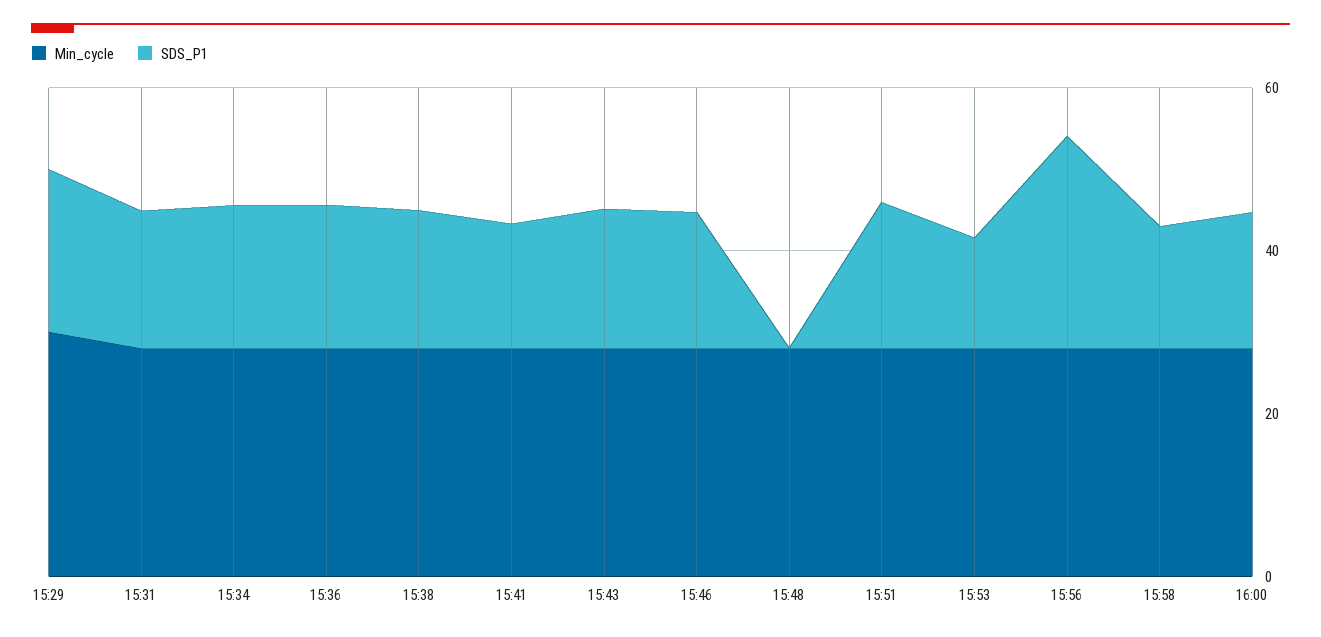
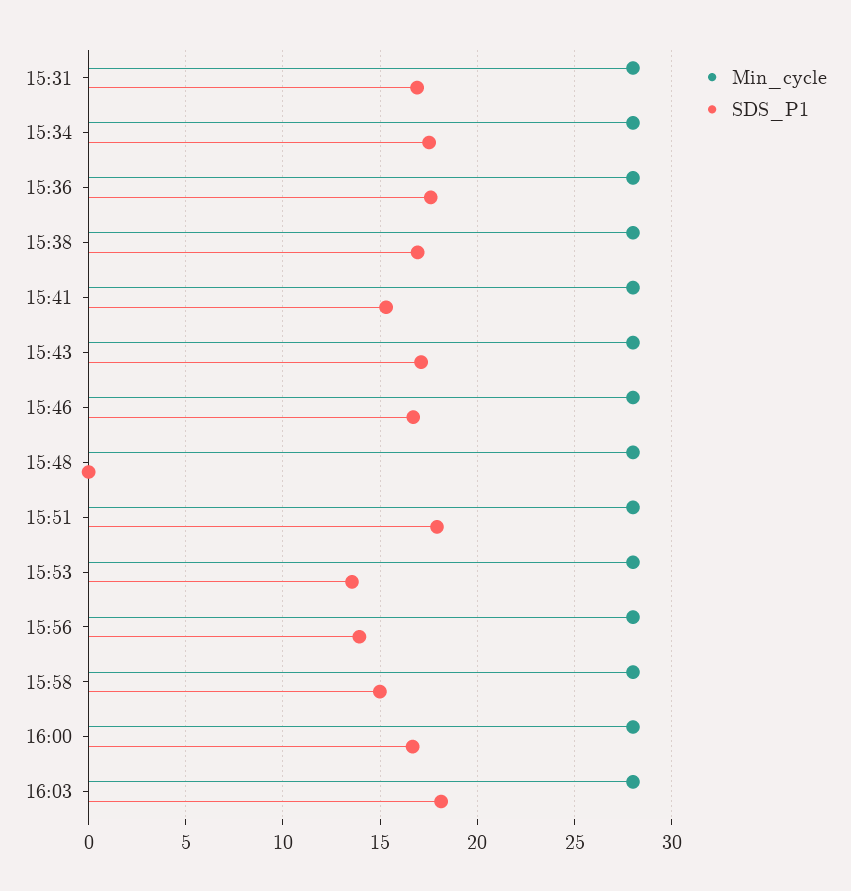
Min_cycle, 15:29: 30 -> none
SDS_P1, 15:29: 20 -> none
SDS_P1, 15:56: 25 -> 14
Min_cycle, 16:03: none -> 28
SDS_P1, 16:03: none -> 18

